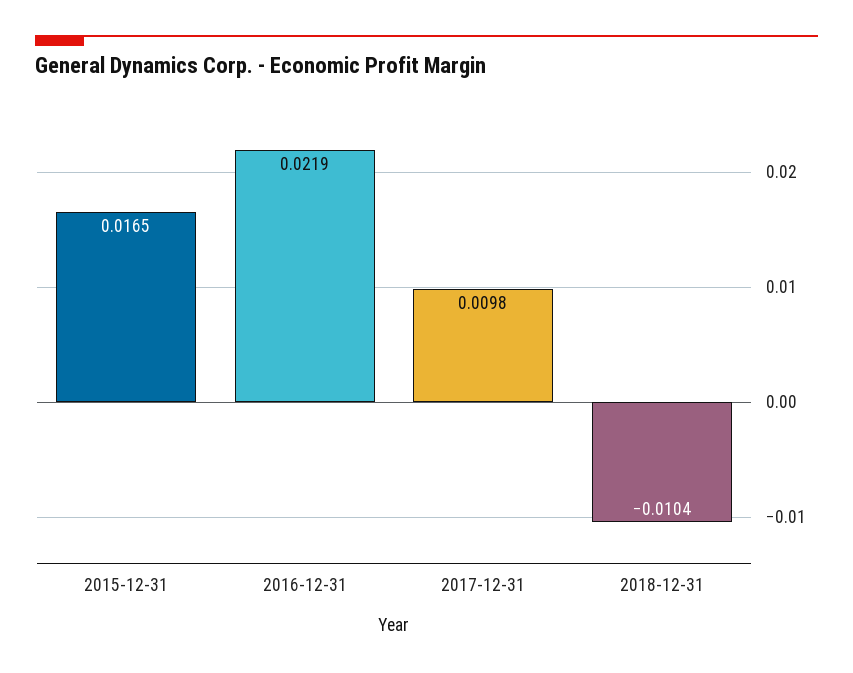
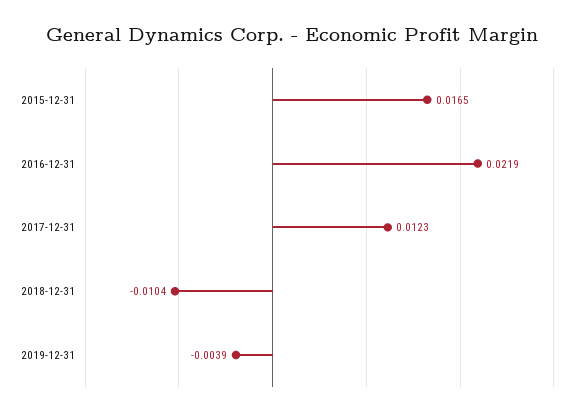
2017-12-31: 0.0098 -> 0.0123
2019-12-31: none -> -0.0039

